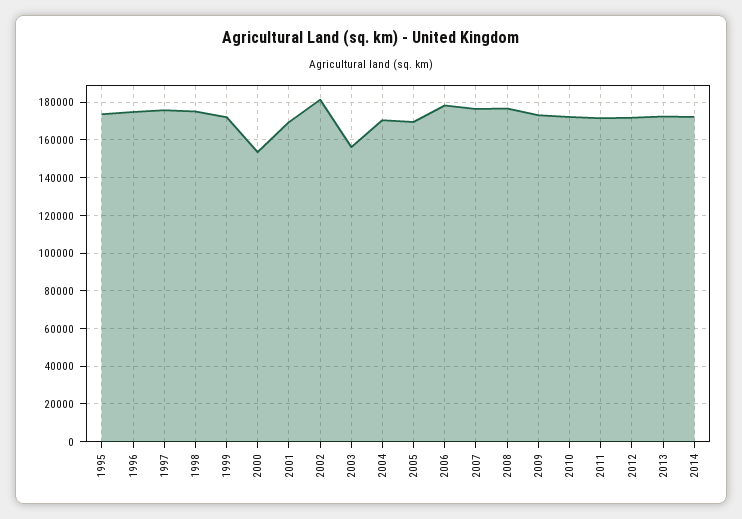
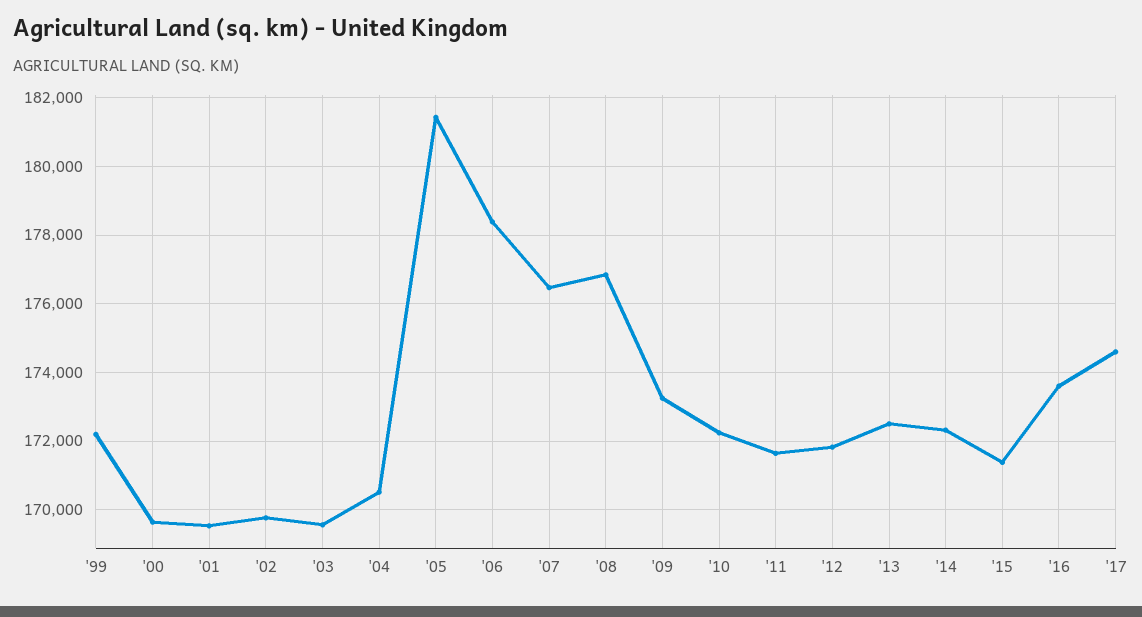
1995: 175000 -> none
1996: 175000 -> none
1997: 175000 -> none
1998: 175000 -> none
2000: 155000 -> 169600
2002: 180000 -> 169800
2003: 155000 -> 169600
2005: 170000 -> 181400
'15: none -> 171400
'16: none -> 173600
'17: none -> 174600

